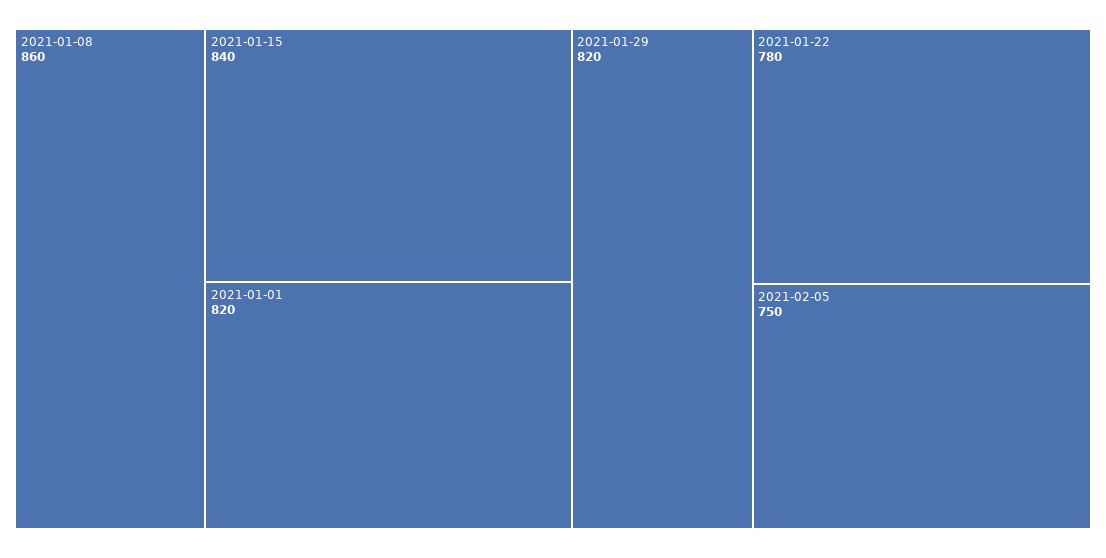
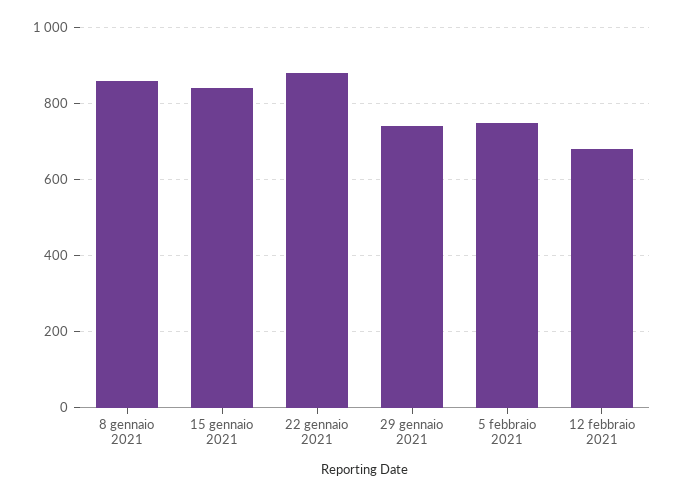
2021-01-01: 820 -> none
2021-01-29: 820 -> 740
2021-01-22: 780 -> 880
12 febbraio 2021: none -> 680

